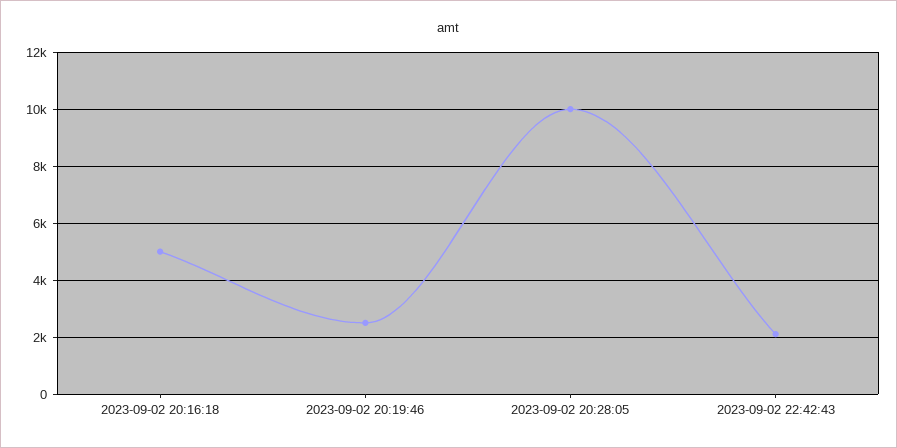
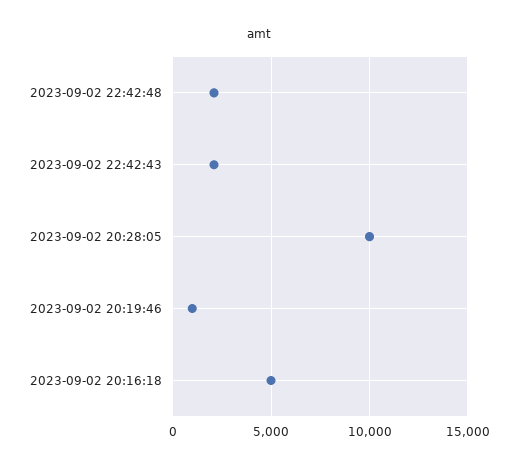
2023-09-02 20:19:46: 2500 -> 1000
2023-09-02 22:42:48: none -> 2000

